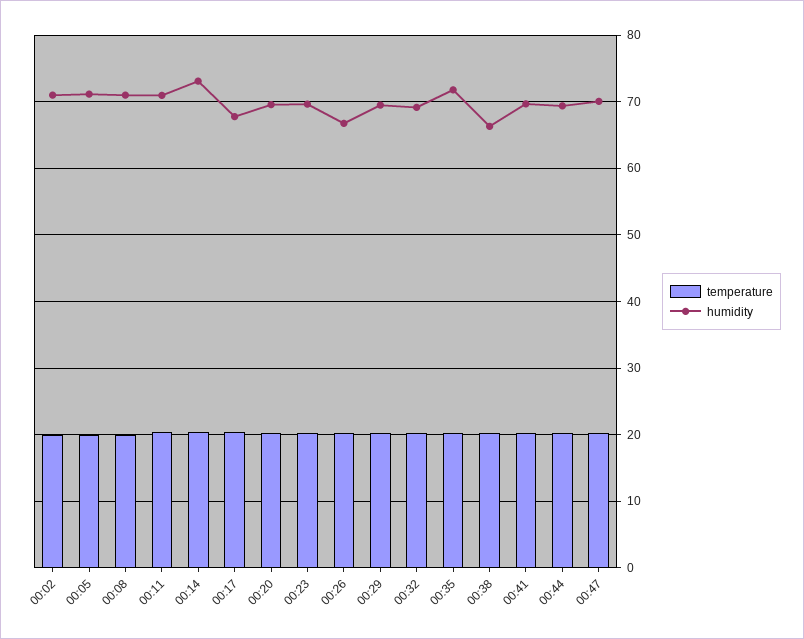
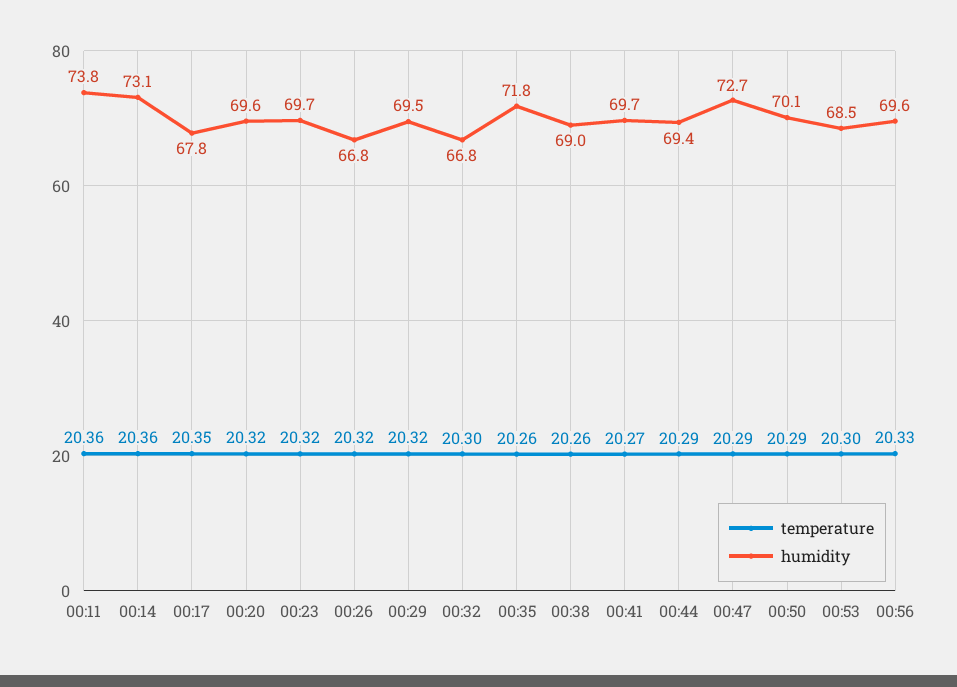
temperature, 00:02: 20 -> none
humidity, 00:02: 71 -> none
temperature, 00:05: 20 -> none
humidity, 00:05: 71 -> none
temperature, 00:08: 20 -> none
humidity, 00:08: 71 -> none
humidity, 00:11: 71 -> 73.8
humidity, 00:32: 69 -> 66.8
humidity, 00:38: 66 -> 69
humidity, 00:47: 70 -> 72.7
temperature, 00:50: none -> 20.29
humidity, 00:50: none -> 70.1
temperature, 00:53: none -> 20.3
humidity, 00:53: none -> 68.5
temperature, 00:56: none -> 20.33
humidity, 00:56: none -> 69.6

